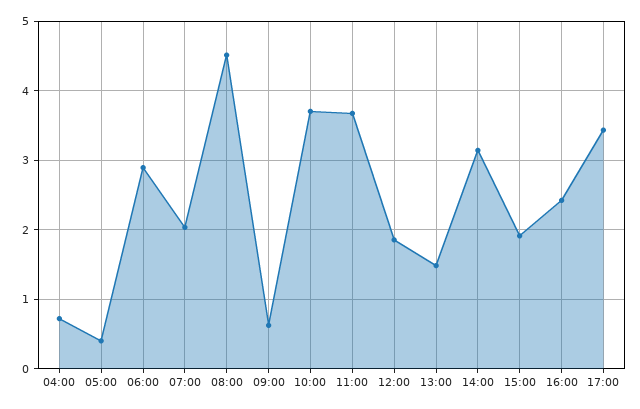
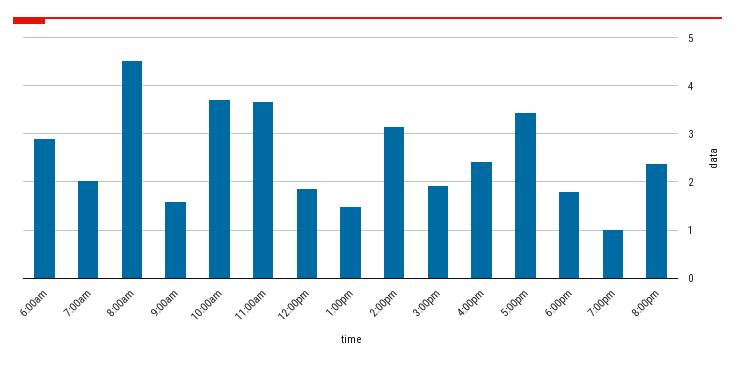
04:00: 0.7 -> none
05:00: 0.4 -> none
09:00: 0.6 -> 1.6
6:00pm: none -> 1.8
7:00pm: none -> 1
8:00pm: none -> 2.4

